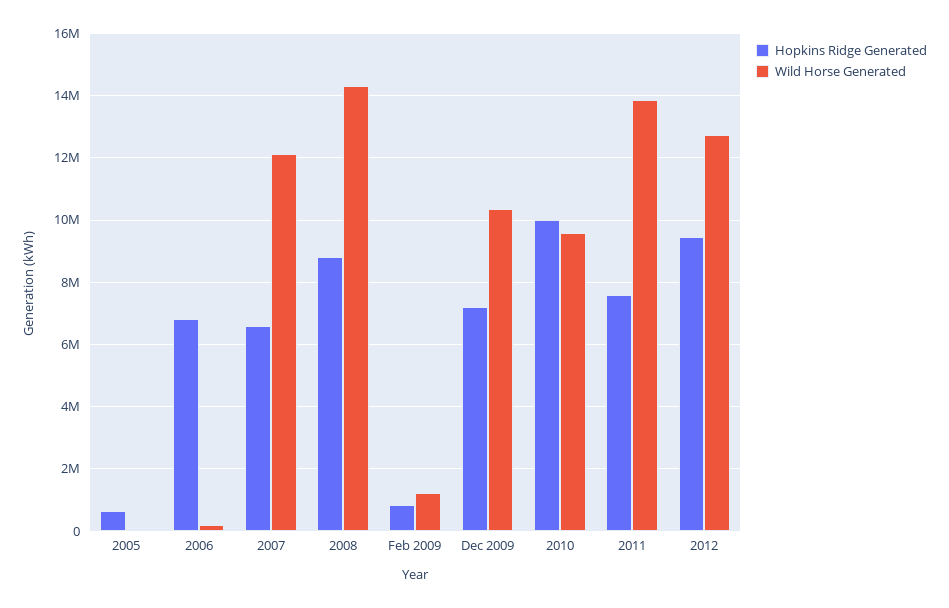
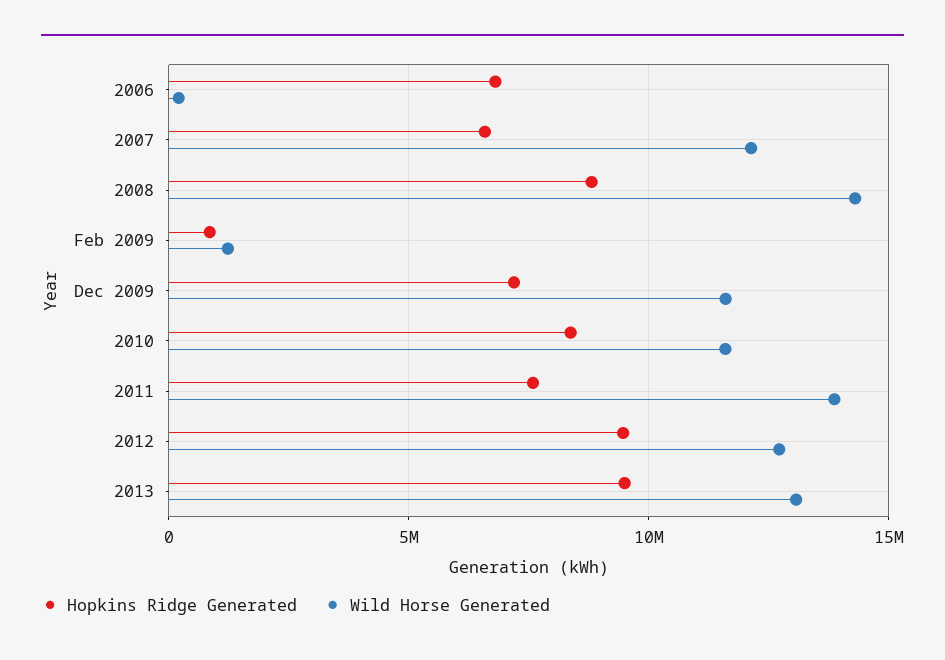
Hopkins Ridge Generated, 2005: 600000 -> none
Wild Horse Generated, 2005: 0 -> none
Wild Horse Generated, Dec 2009: 10400000 -> 11500000
Hopkins Ridge Generated, 2010: 10000000 -> 8500000
Wild Horse Generated, 2010: 9600000 -> 11500000
Hopkins Ridge Generated, 2013: none -> 9500000
Wild Horse Generated, 2013: none -> 13000000

